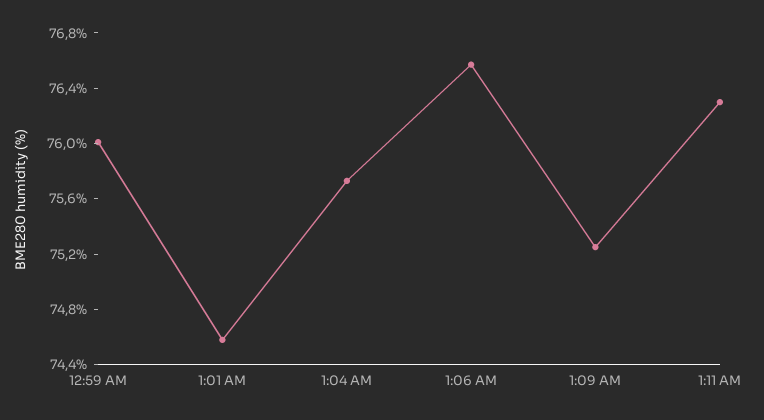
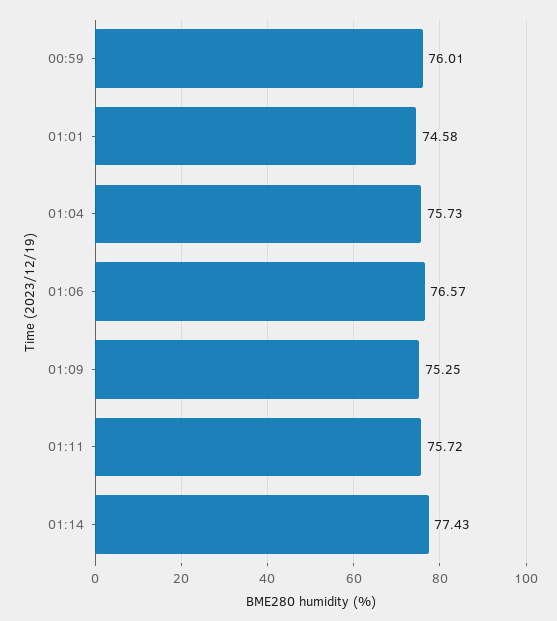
1:11 AM: 76.3 -> 75.72
01:14: none -> 77.43

